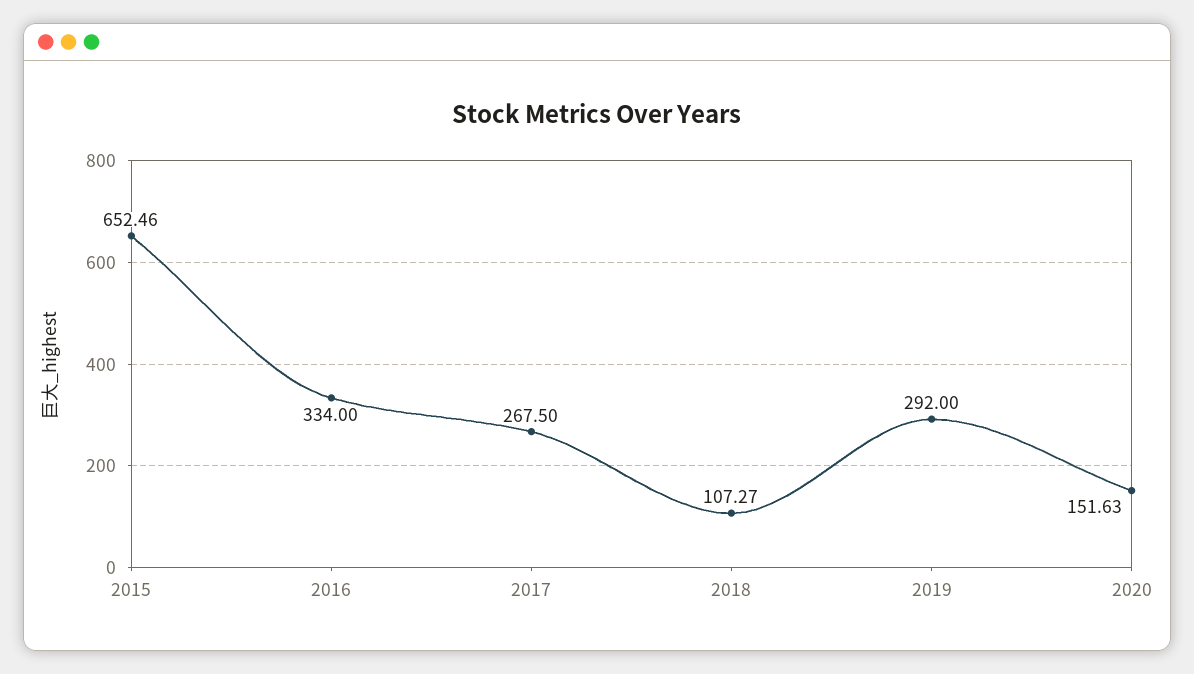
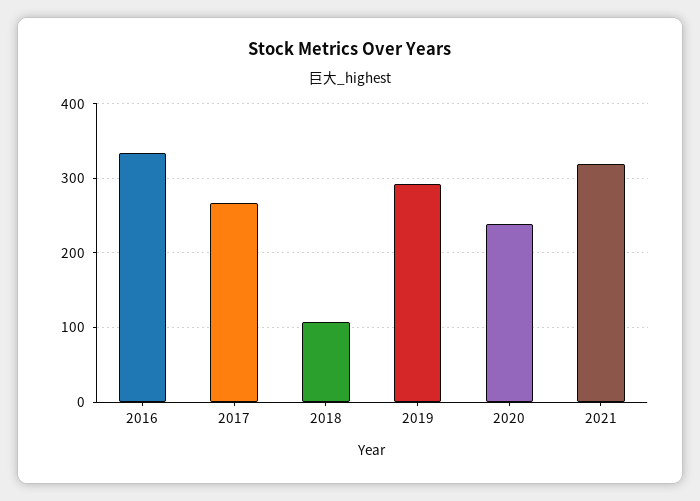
2015: 652.46 -> none
2020: 151.63 -> 240
2021: none -> 320

